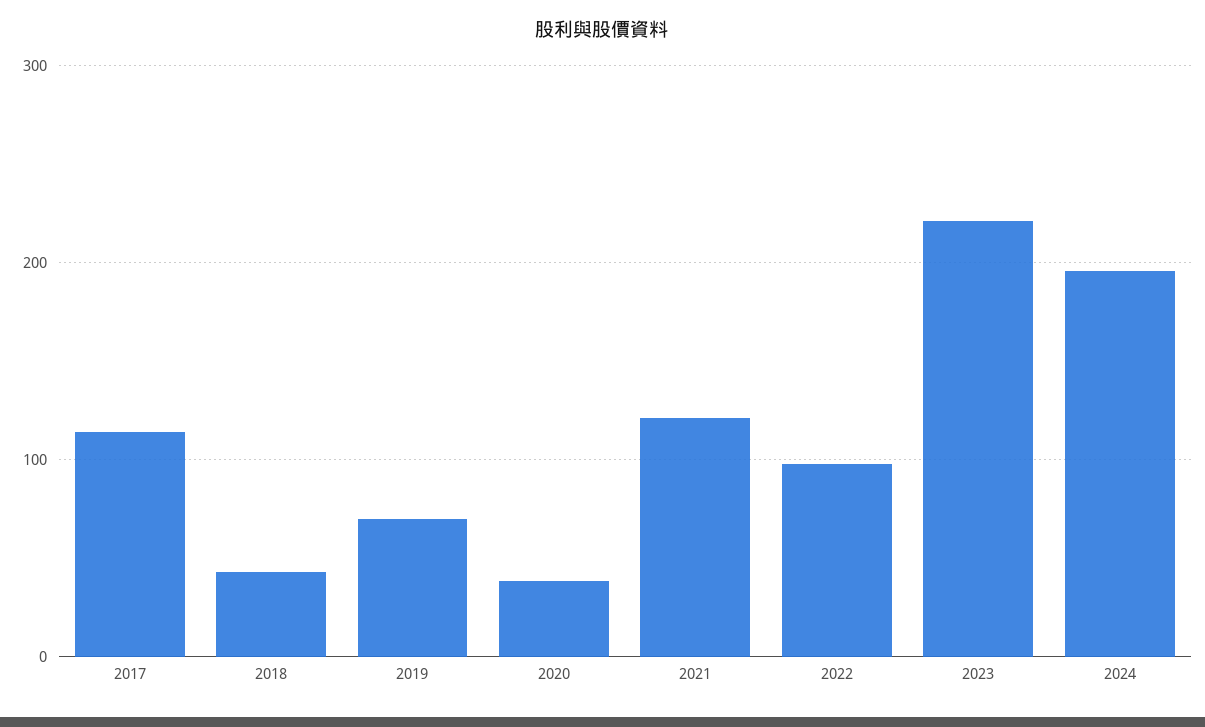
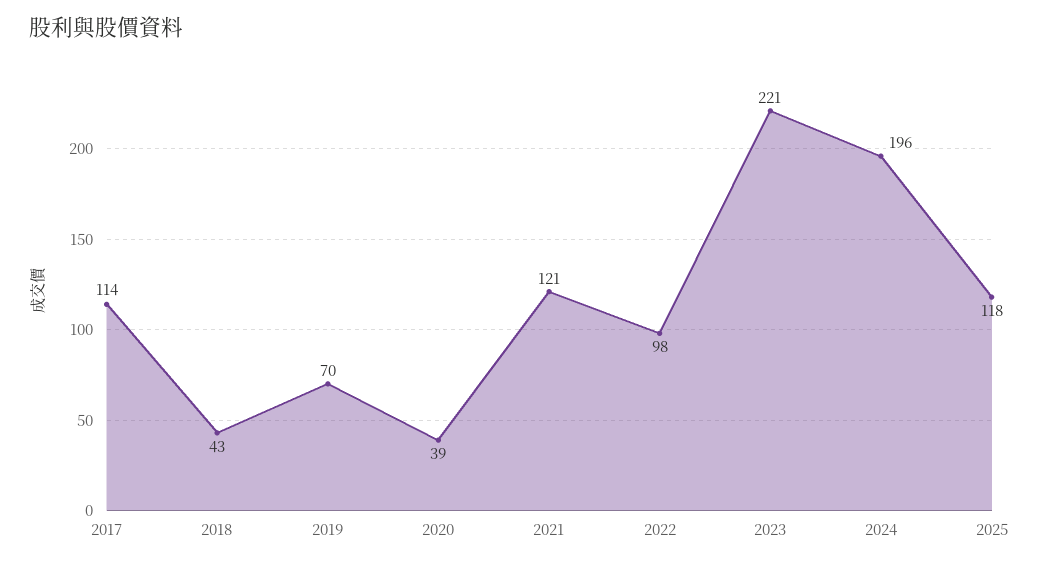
2025: none -> 118

